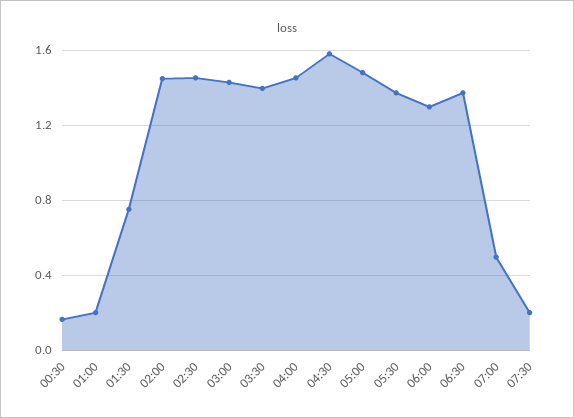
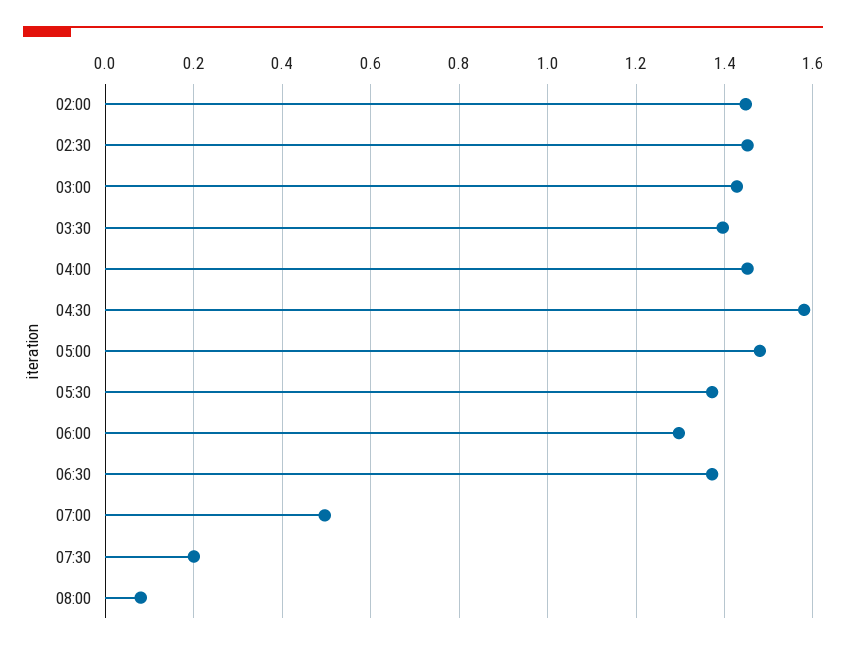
00:30: 0.15 -> none
01:00: 0.2 -> none
01:30: 0.75 -> none
08:00: none -> 0.08

